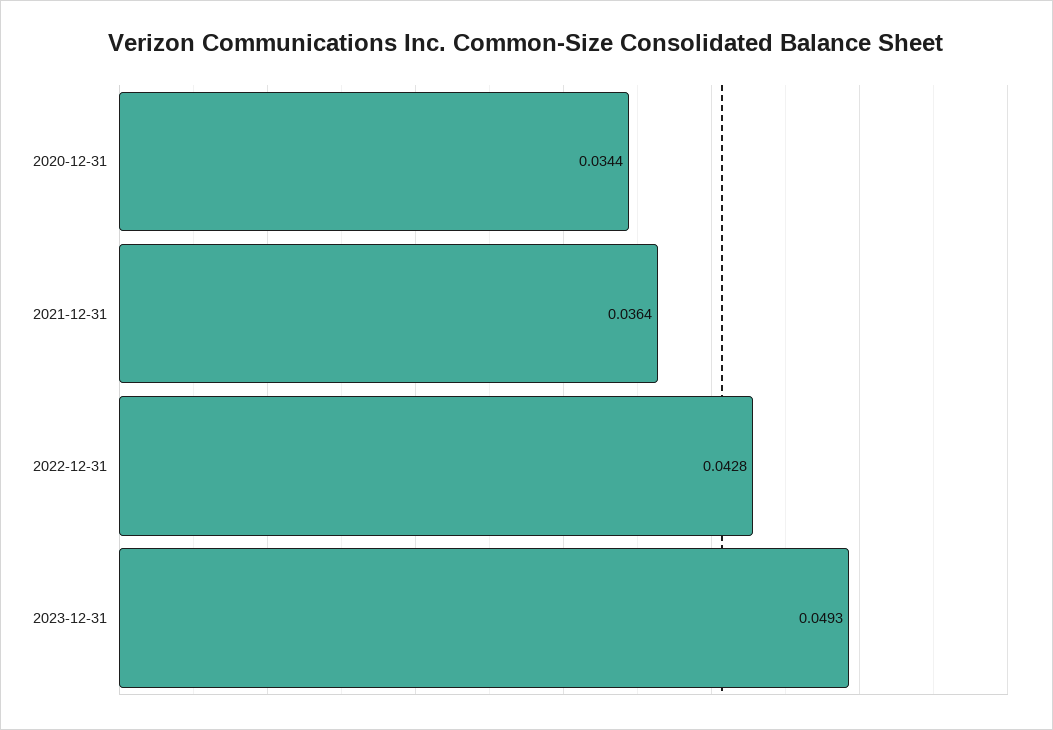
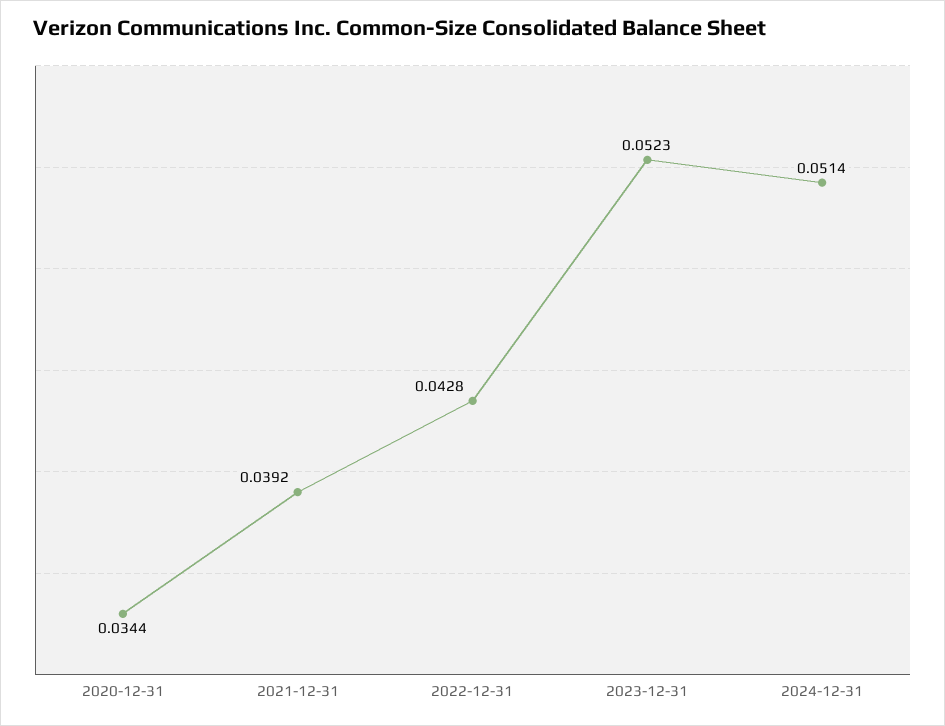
2021-12-31: 0.0364 -> 0.0392
2023-12-31: 0.0493 -> 0.0523
2024-12-31: none -> 0.0514

